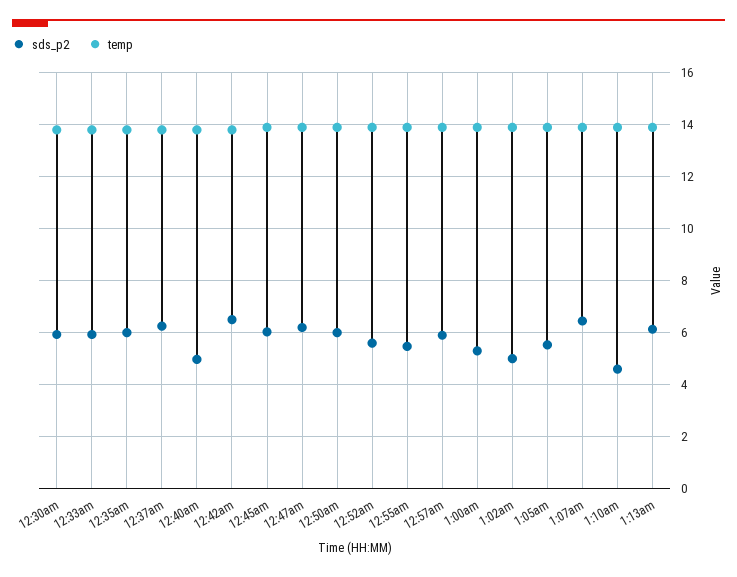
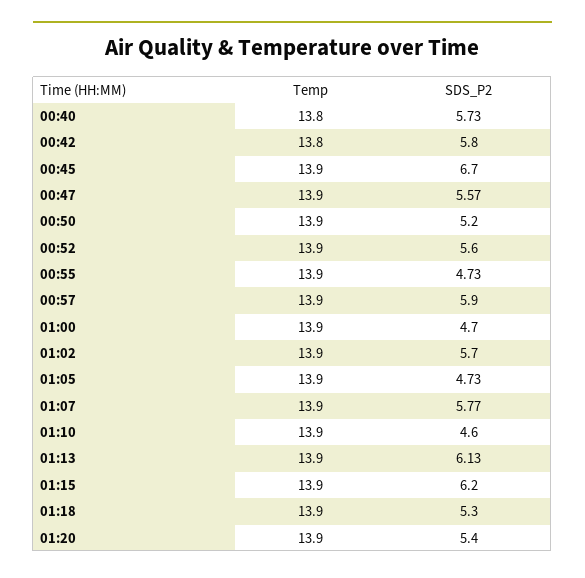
sds_p2, 12:30am: 6 -> none
temp, 12:30am: 13.75 -> none
sds_p2, 12:33am: 6 -> none
temp, 12:33am: 13.75 -> none
sds_p2, 12:35am: 6 -> none
temp, 12:35am: 13.75 -> none
sds_p2, 12:37am: 6.25 -> none
temp, 12:37am: 13.75 -> none
sds_p2, 12:40am: 5 -> 5.73
sds_p2, 12:42am: 6.5 -> 5.8
sds_p2, 12:45am: 6 -> 6.7
sds_p2, 12:47am: 6.25 -> 5.57
sds_p2, 12:50am: 6 -> 5.2
sds_p2, 12:55am: 5.5 -> 4.73
sds_p2, 1:00am: 5.25 -> 4.7
sds_p2, 1:02am: 5 -> 5.7
sds_p2, 1:05am: 5.5 -> 4.73
sds_p2, 1:07am: 6.5 -> 5.77
temp, 01:15: none -> 13.9
sds_p2, 01:15: none -> 6.2
temp, 01:18: none -> 13.9
sds_p2, 01:18: none -> 5.3
temp, 01:20: none -> 13.9
sds_p2, 01:20: none -> 5.4

